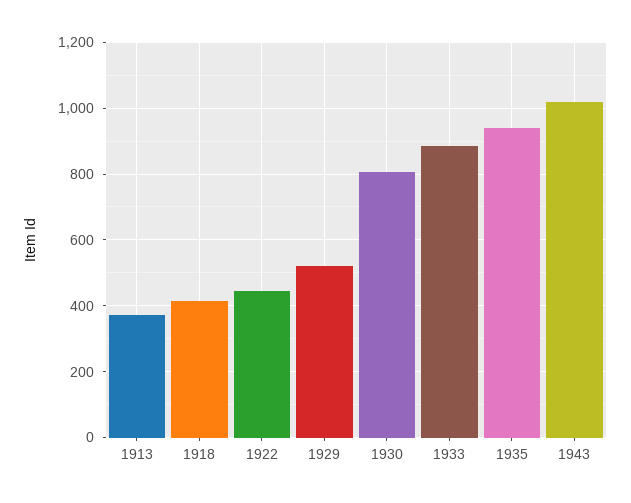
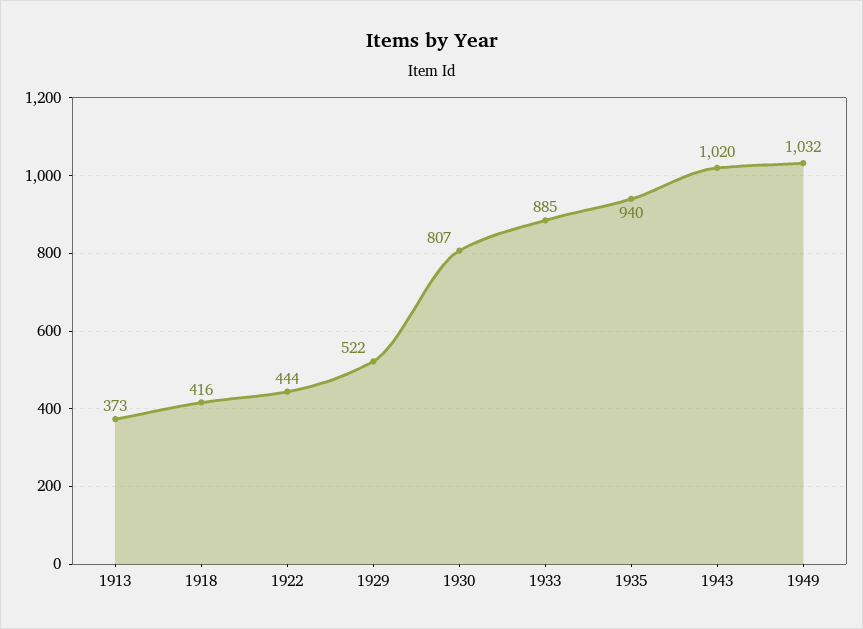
1949: none -> 1032

